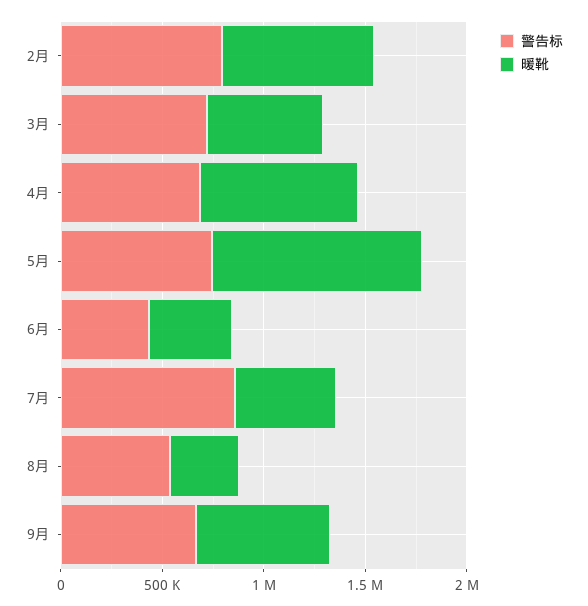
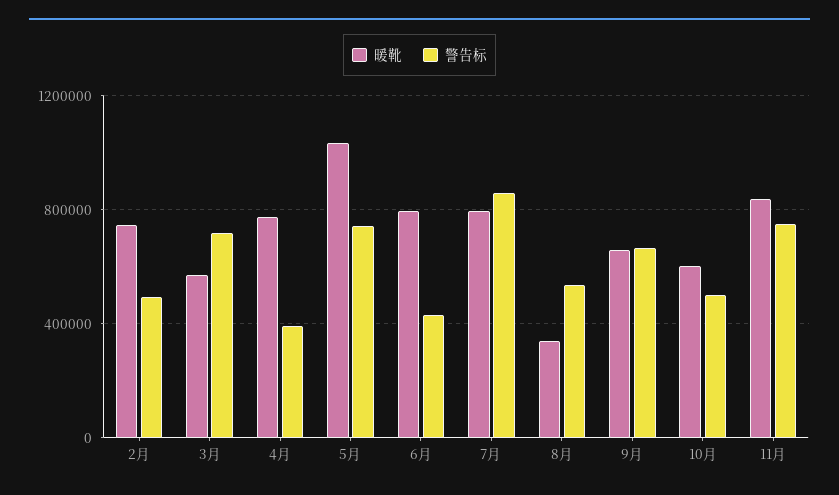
警告标, 2月: 800000 -> 500000
警告标, 4月: 700000 -> 400000
暖靴, 6月: 400000 -> 800000
暖靴, 7月: 500000 -> 800000
暖靴, 10月: none -> 600000
警告标, 10月: none -> 500000
暖靴, 11月: none -> 850000
警告标, 11月: none -> 750000

